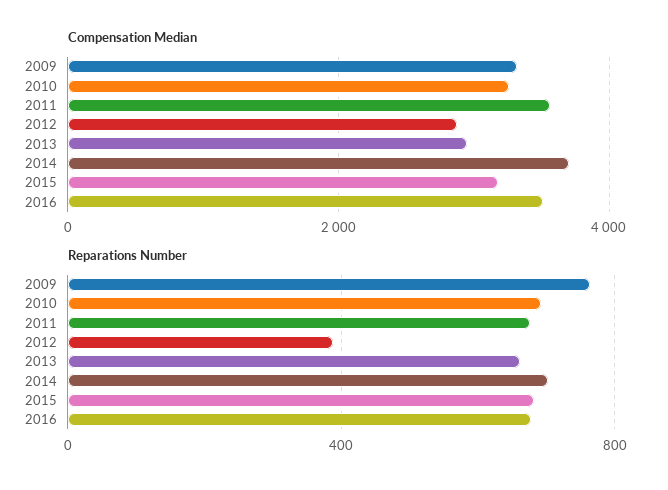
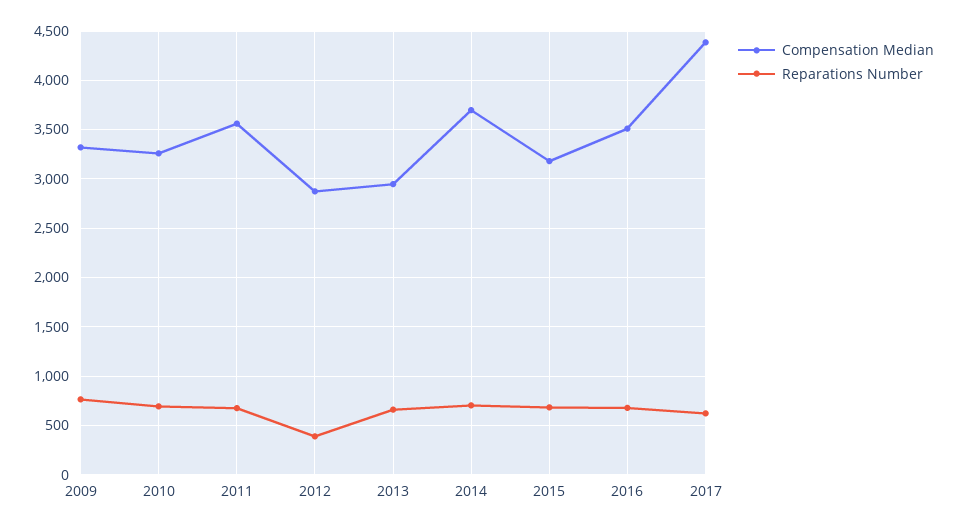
Compensation Median, 2017: none -> 4400
Reparations Number, 2017: none -> 600

